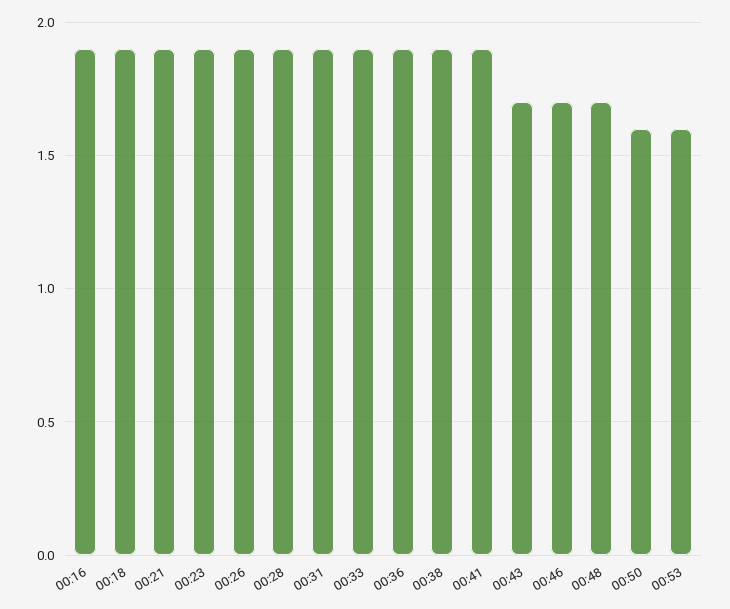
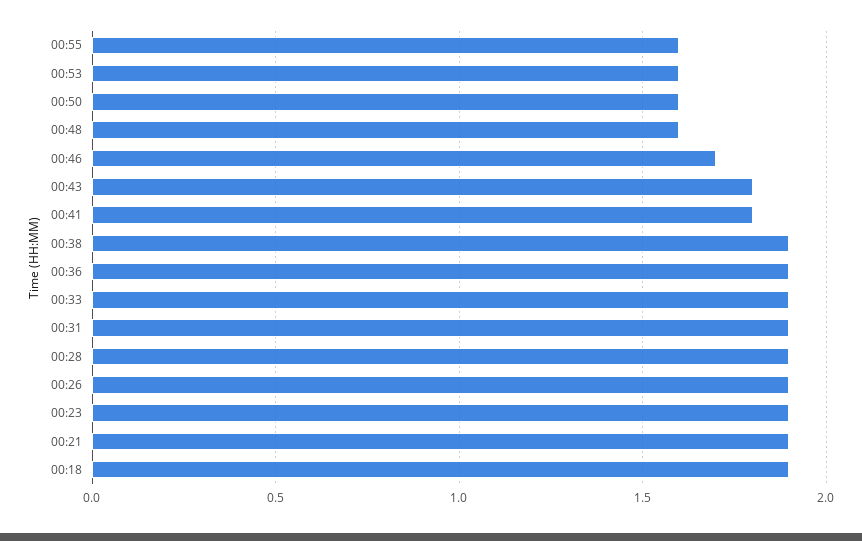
00:16: 1.9 -> none
00:41: 1.9 -> 1.8
00:43: 1.7 -> 1.8
00:48: 1.7 -> 1.6
00:55: none -> 1.6

